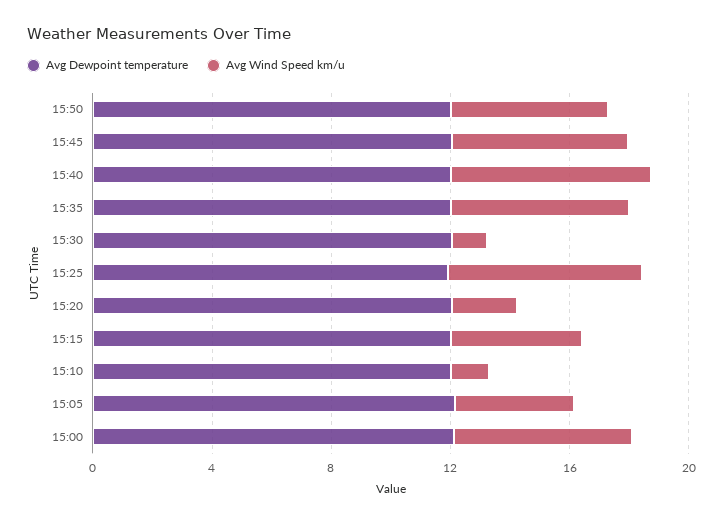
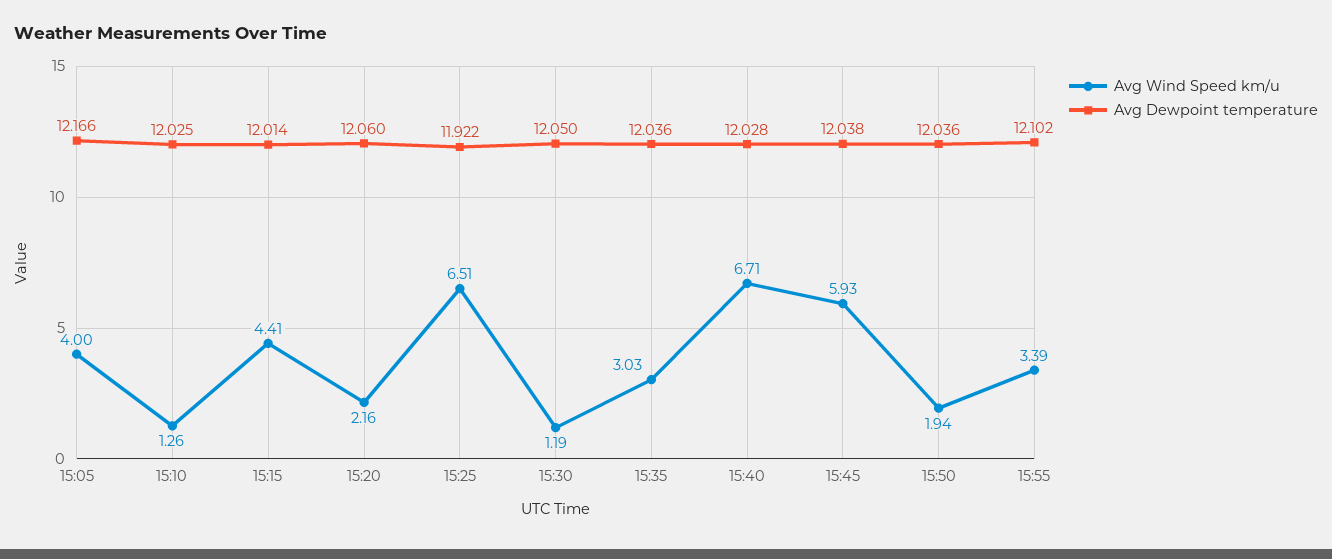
Avg Wind Speed km/u, 15:50: 5 -> 1.94
Avg Wind Speed km/u, 15:35: 6 -> 3.03
Avg Dewpoint temperature, 15:00: 12 -> none
Avg Wind Speed km/u, 15:00: 6 -> none
Avg Wind Speed km/u, 15:55: none -> 3.39
Avg Dewpoint temperature, 15:55: none -> 12.102

